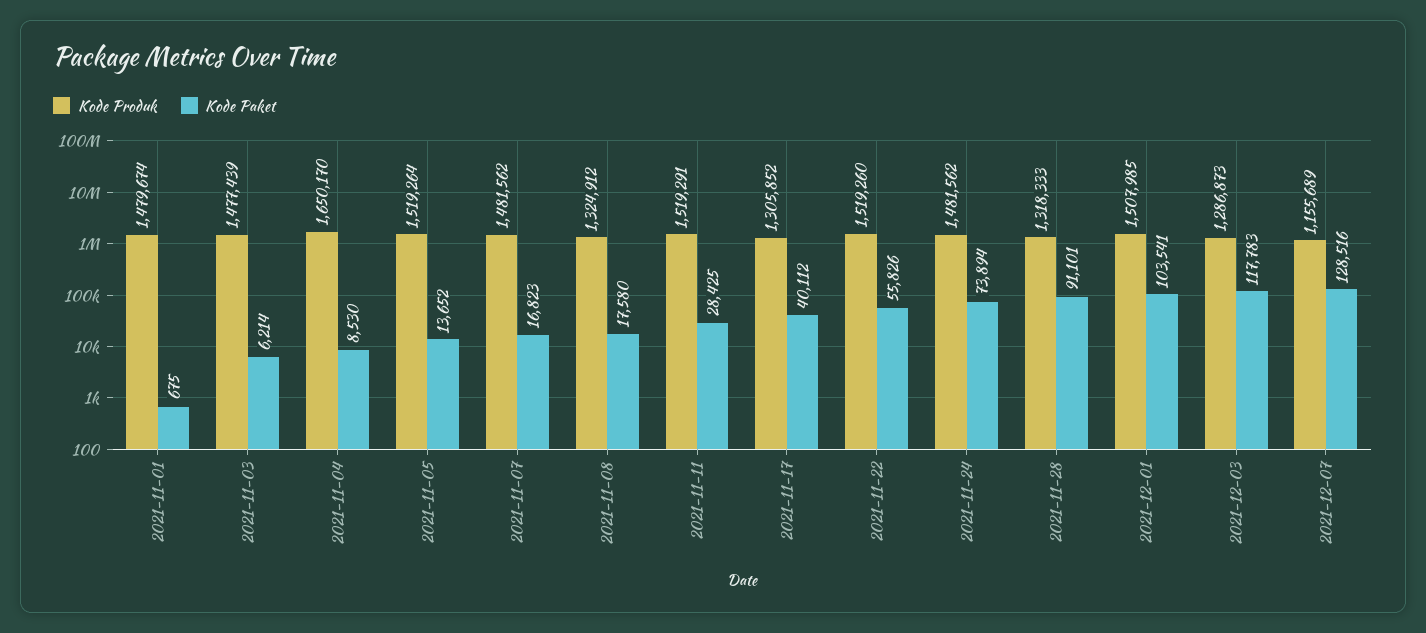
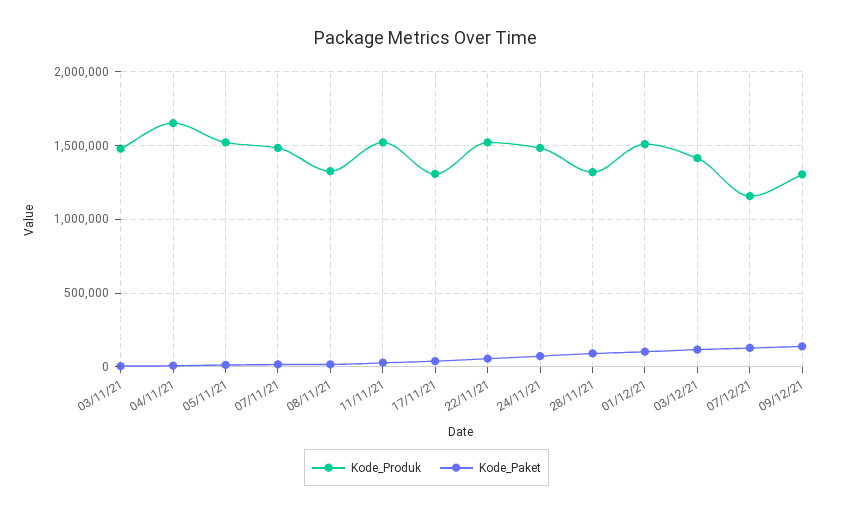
Kode Produk, 2021-11-01: 1479674 -> none
Kode Paket, 2021-11-01: 675 -> none
Kode Produk, 2021-12-03: 1286873 -> 1400000
Kode Produk, 09/12/21: none -> 1300000
Kode Paket, 09/12/21: none -> 150000

